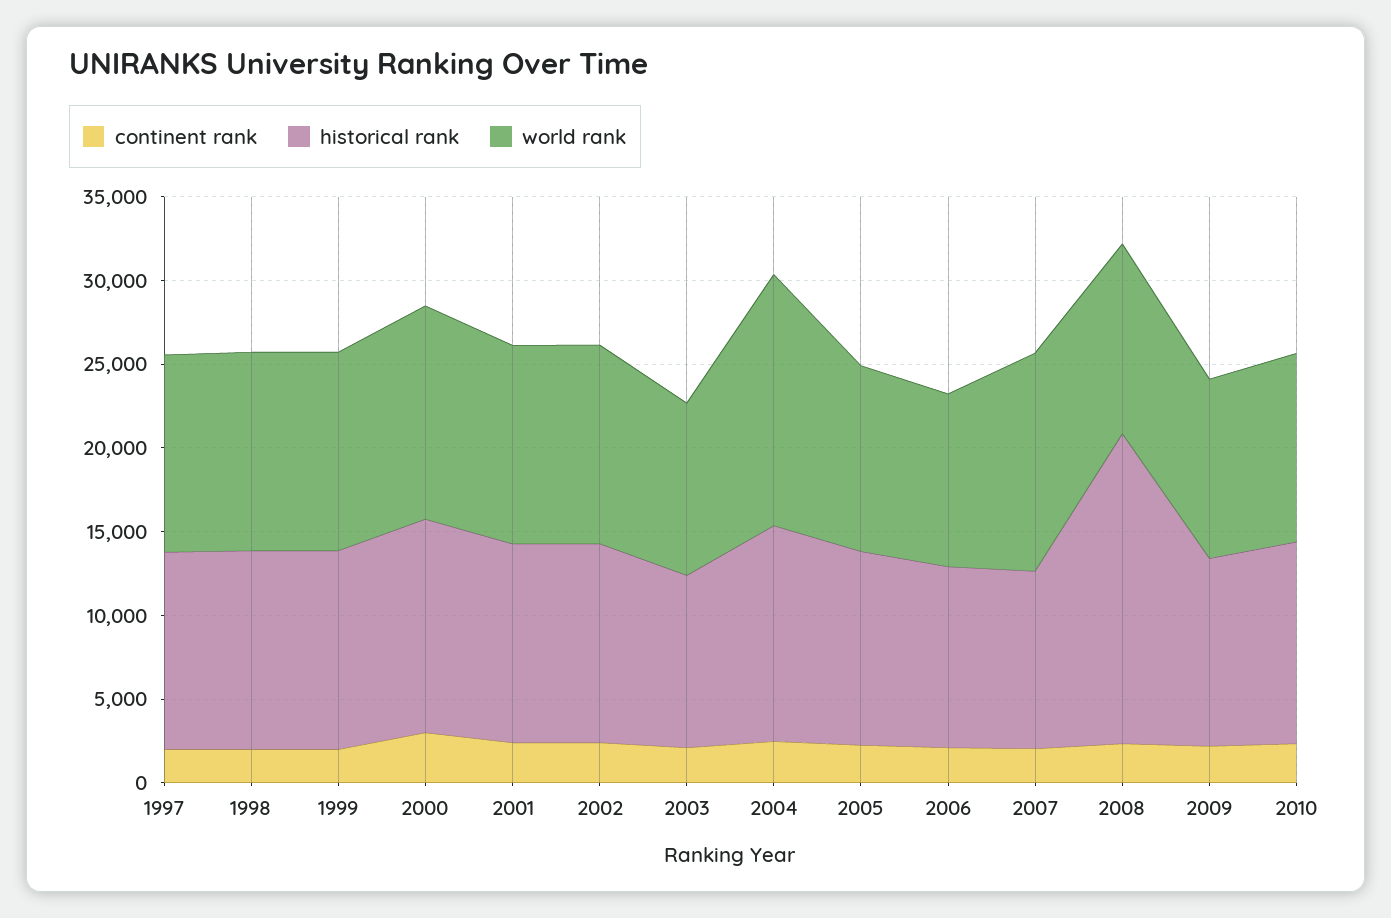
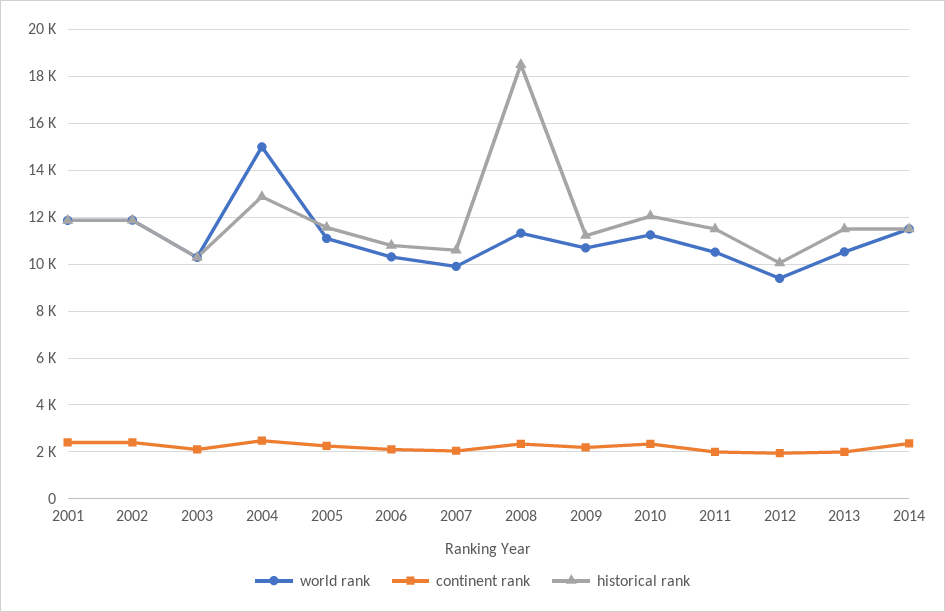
continent rank, 1997: 2000 -> none
historical rank, 1997: 12000 -> none
world rank, 1997: 12000 -> none
continent rank, 1998: 2000 -> none
historical rank, 1998: 12000 -> none
world rank, 1998: 12000 -> none
continent rank, 1999: 2000 -> none
historical rank, 1999: 12000 -> none
world rank, 1999: 12000 -> none
continent rank, 2000: 3000 -> none
historical rank, 2000: 13000 -> none
world rank, 2000: 13000 -> none
world rank, 2007: 13000 -> 10000
world rank, 2011: none -> 10500
continent rank, 2011: none -> 2000
historical rank, 2011: none -> 11500
world rank, 2012: none -> 9500
continent rank, 2012: none -> 2000
historical rank, 2012: none -> 10000
world rank, 2013: none -> 10500
continent rank, 2013: none -> 2000
historical rank, 2013: none -> 11500
world rank, 2014: none -> 11500
continent rank, 2014: none -> 2500
historical rank, 2014: none -> 11500

